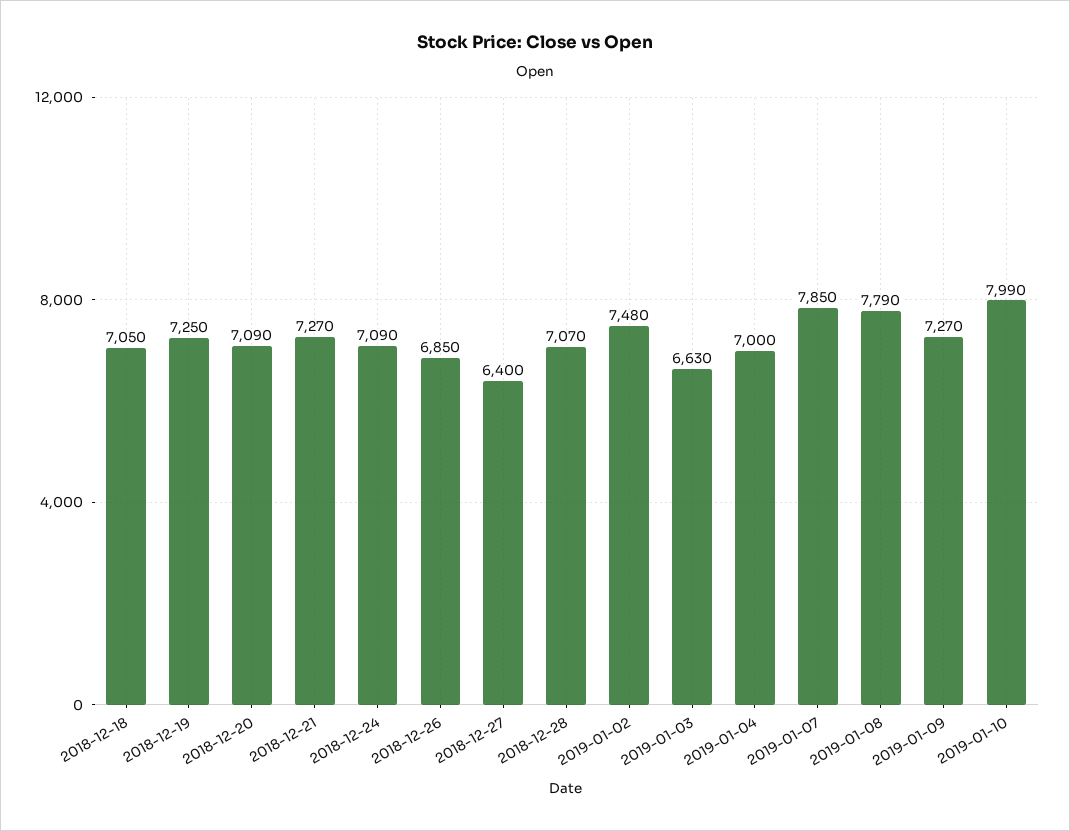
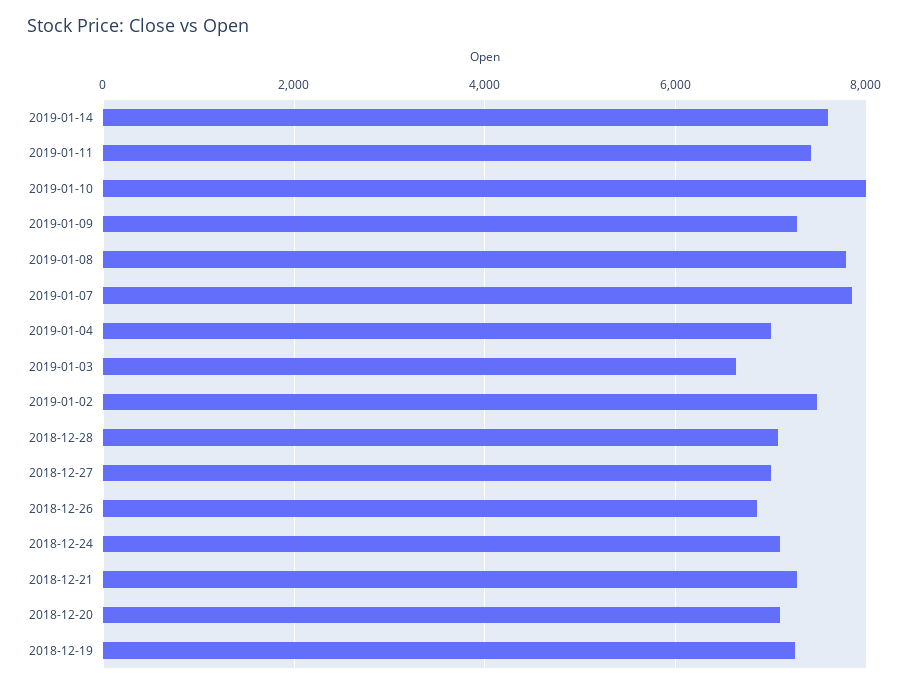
2018-12-18: 7050 -> none
2018-12-27: 6400 -> 7000
2019-01-14: none -> 7600
2019-01-11: none -> 7400

